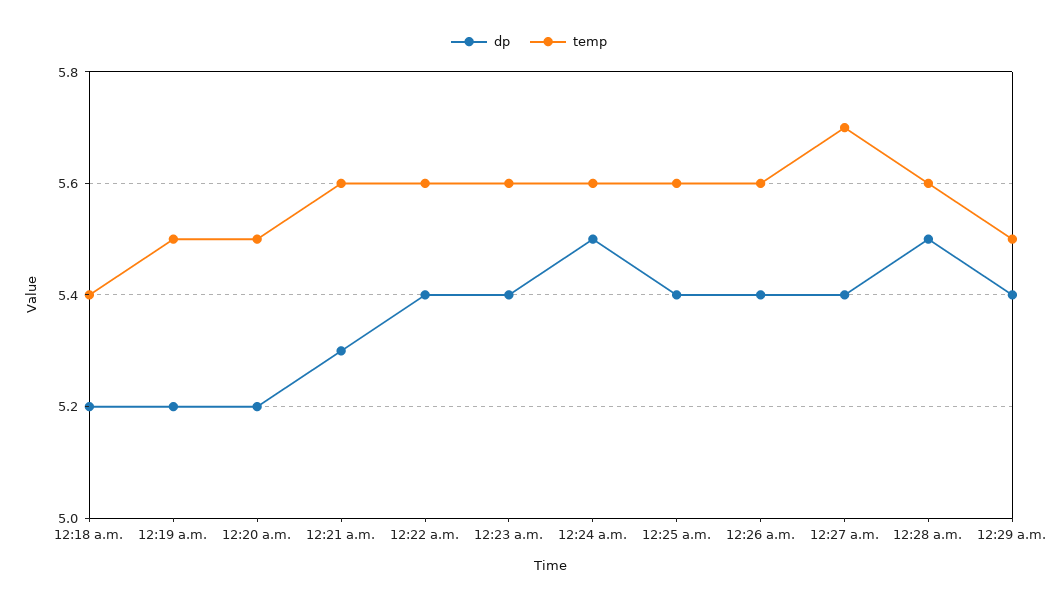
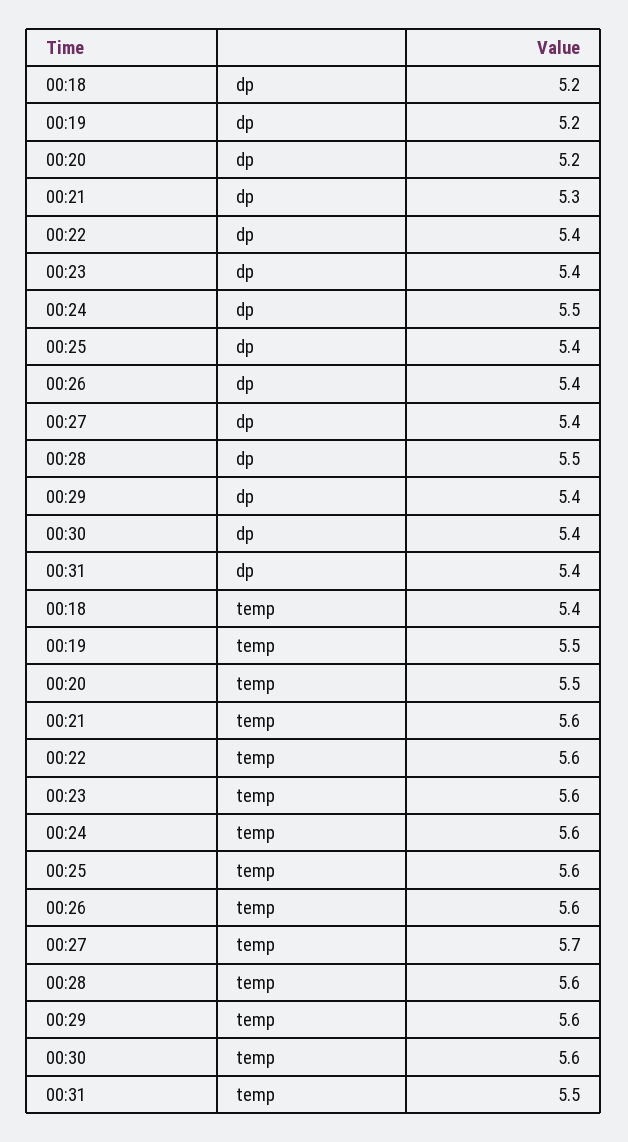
temp, 12:29 a.m.: 5.5 -> 5.6
dp, 00:30: none -> 5.4
dp, 00:31: none -> 5.4
temp, 00:30: none -> 5.6
temp, 00:31: none -> 5.5

